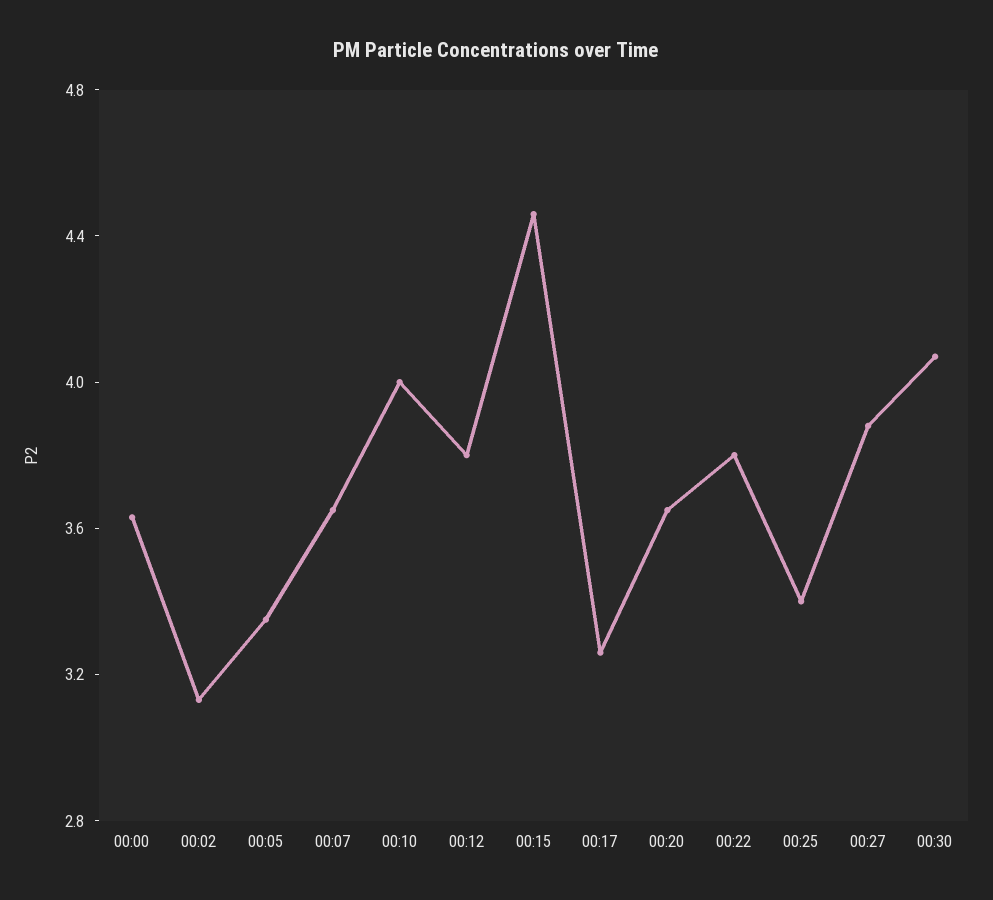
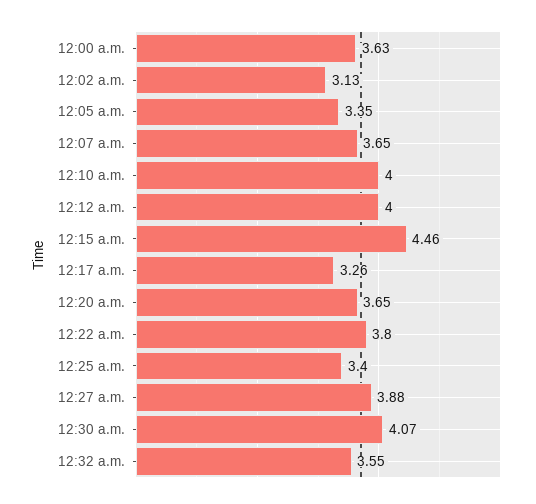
00:12: 3.8 -> 4
12:32 a.m.: none -> 3.55

